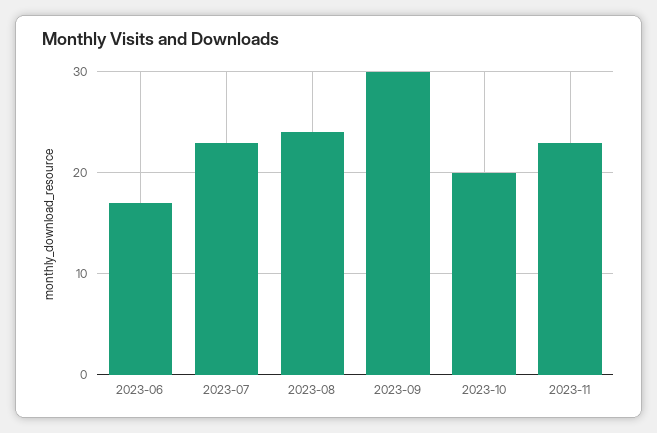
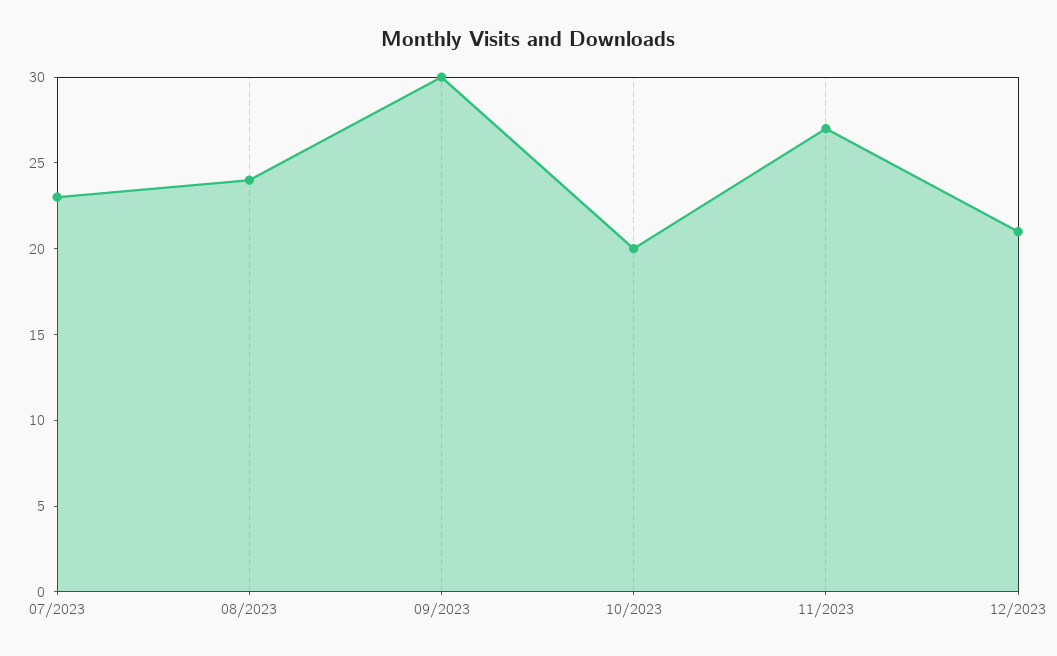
2023-06: 17 -> none
2023-11: 23 -> 27
12/2023: none -> 21

